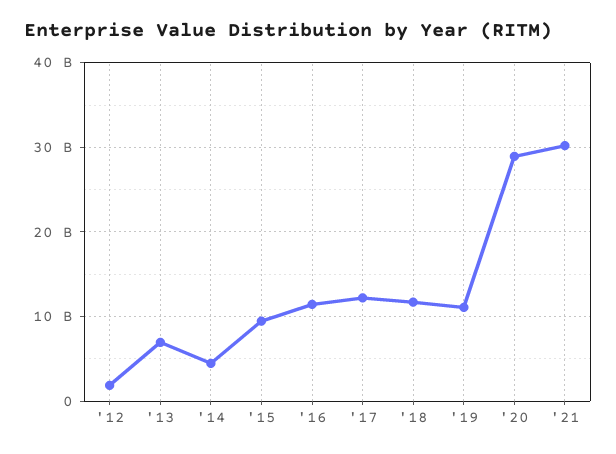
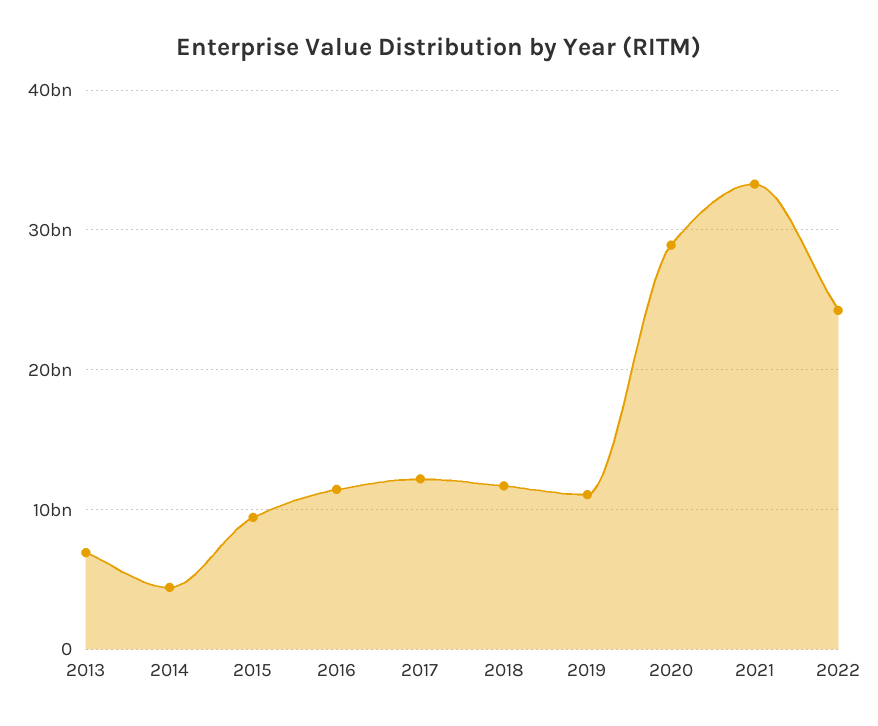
'12: 2000000000 -> none
'21: 30000000000 -> 33000000000
2022: none -> 24000000000

